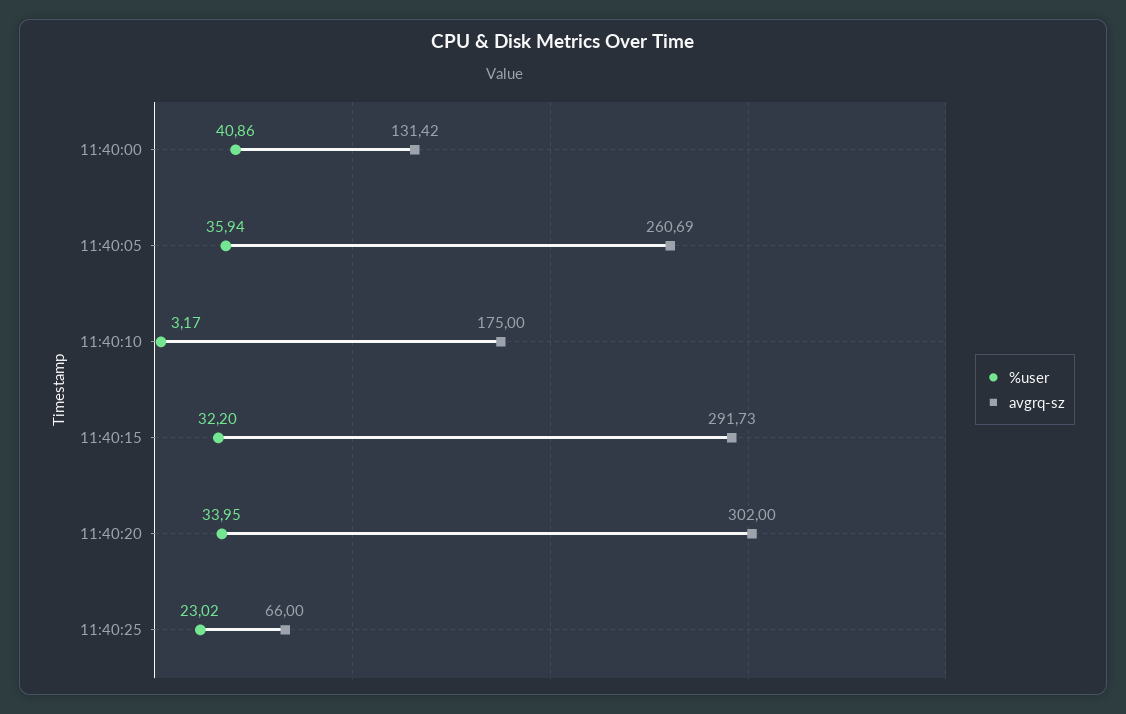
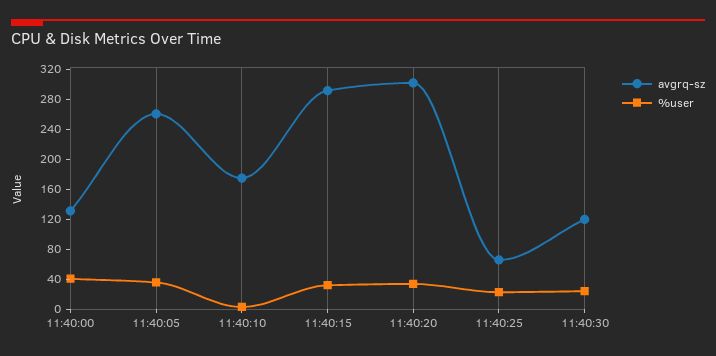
avgrq-sz, 11:40:30: none -> 120
%user, 11:40:30: none -> 20

